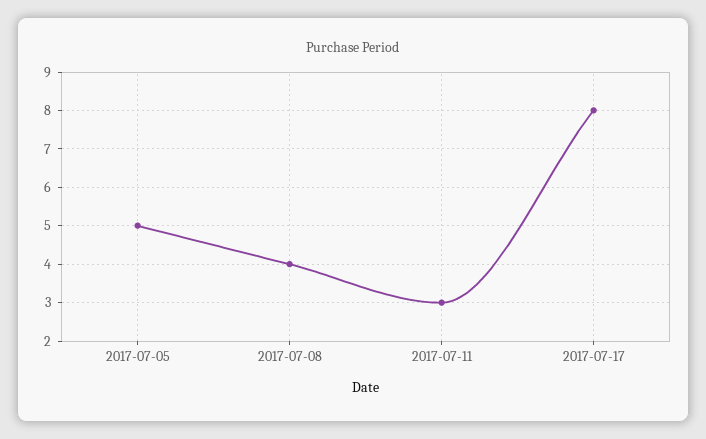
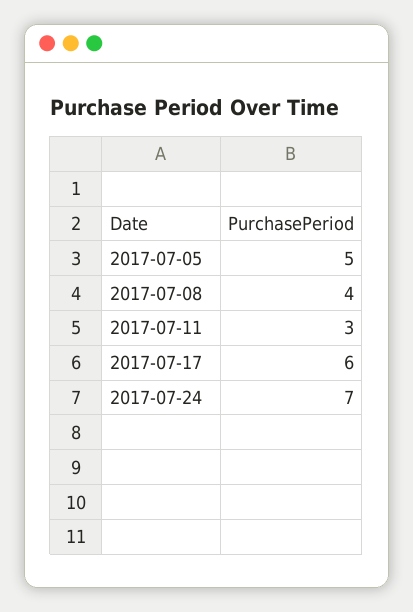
2017-07-17: 8 -> 6
2017-07-24: none -> 7

